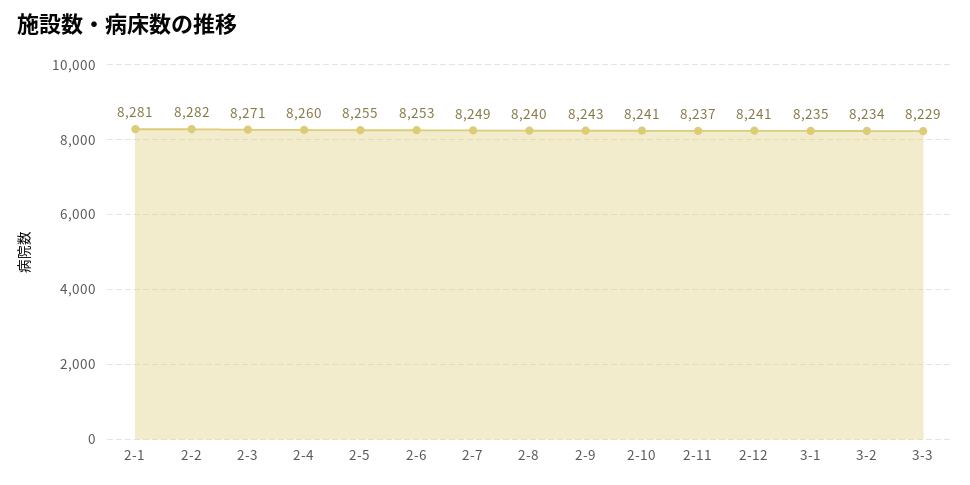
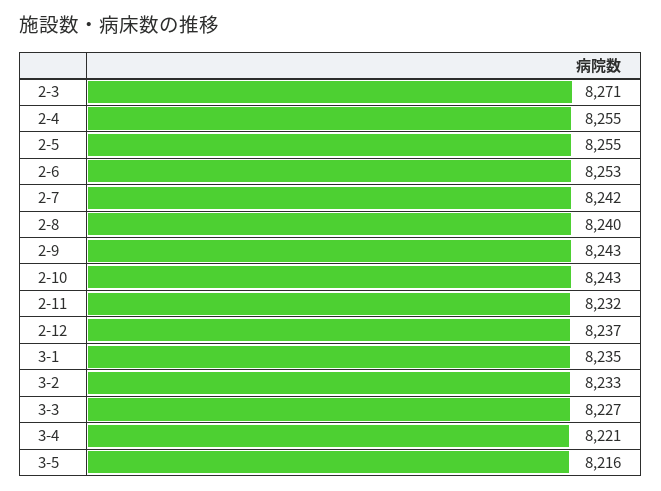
2-1: 8281 -> none
2-2: 8282 -> none
2-4: 8260 -> 8255
2-7: 8249 -> 8242
2-10: 8241 -> 8243
2-11: 8237 -> 8232
2-12: 8241 -> 8237
3-2: 8234 -> 8233
3-3: 8229 -> 8227
3-4: none -> 8221
3-5: none -> 8216

